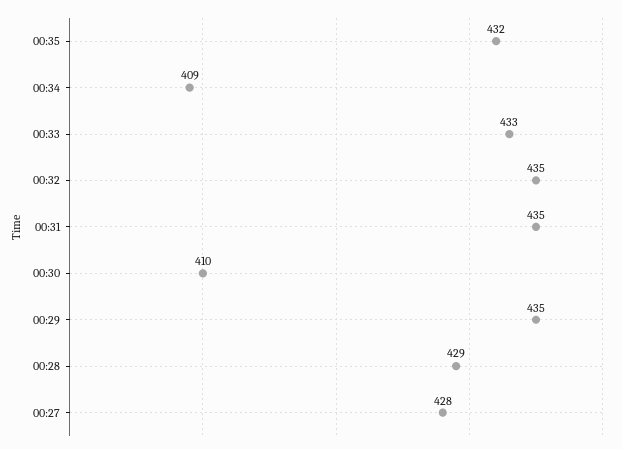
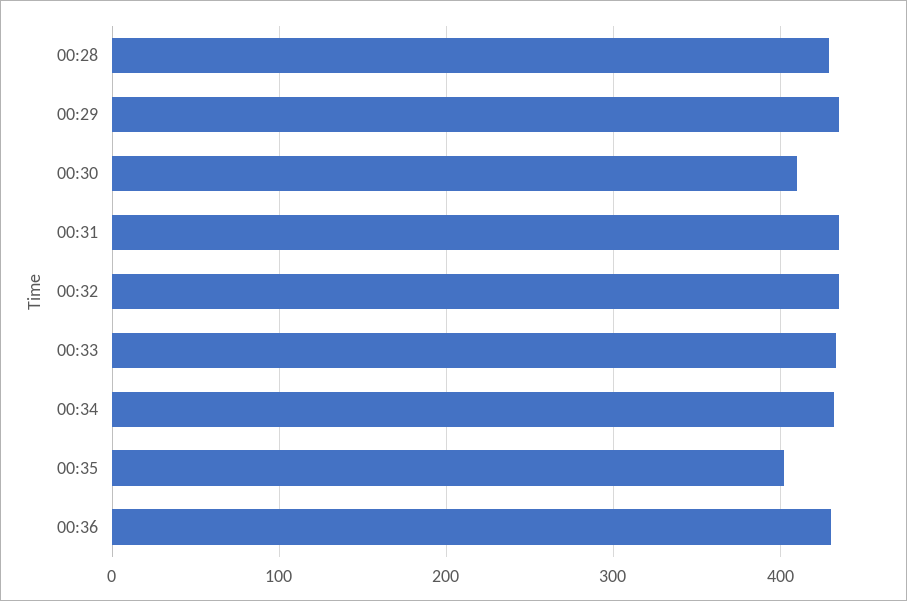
00:35: 432 -> 400
00:34: 409 -> 430
00:27: 428 -> none
00:36: none -> 430

